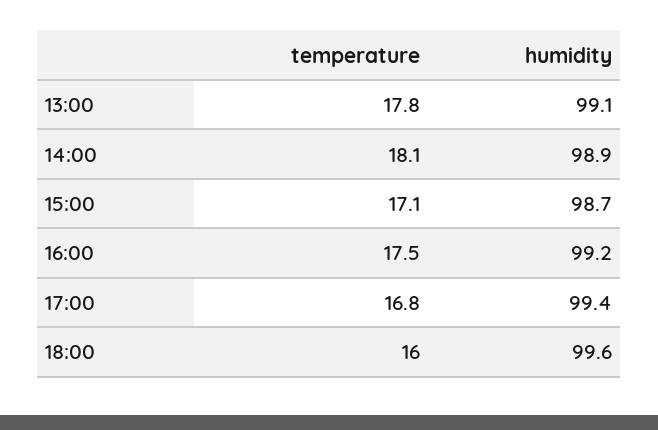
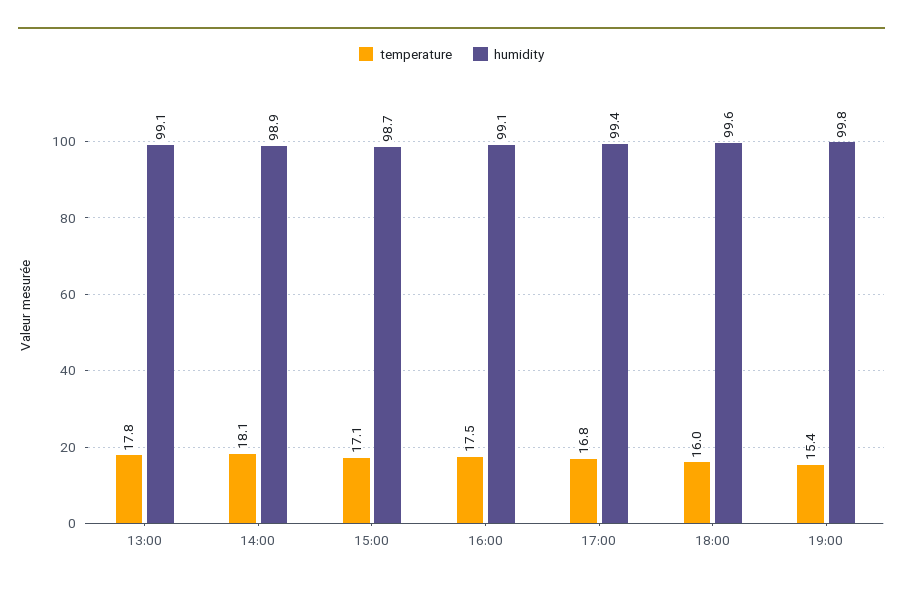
humidity, 16:00: 99.2 -> 99.1
temperature, 19:00: none -> 15.4
humidity, 19:00: none -> 99.8

